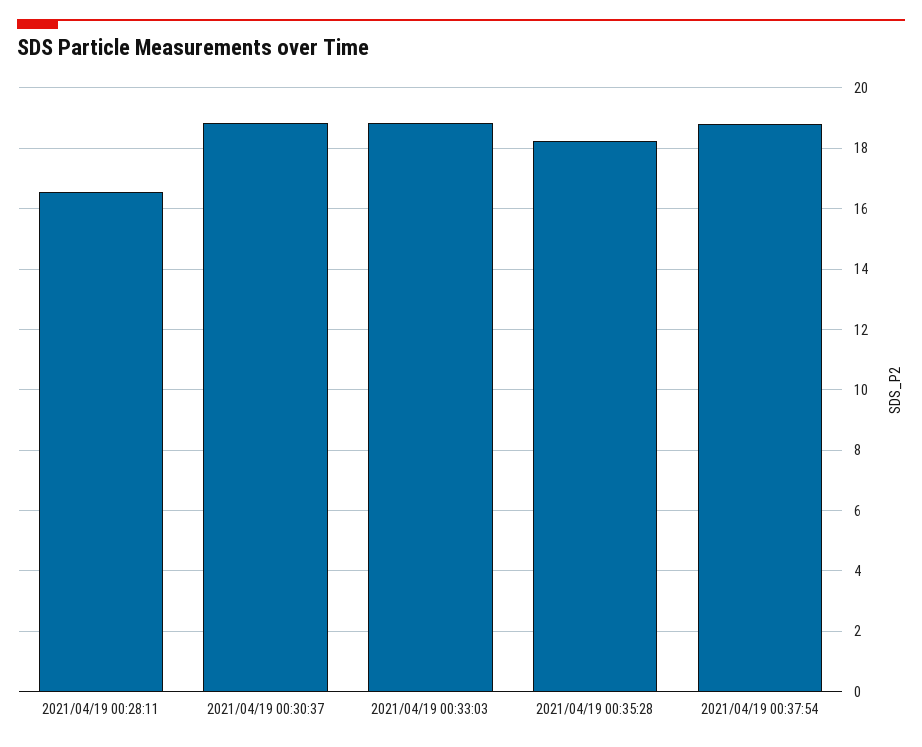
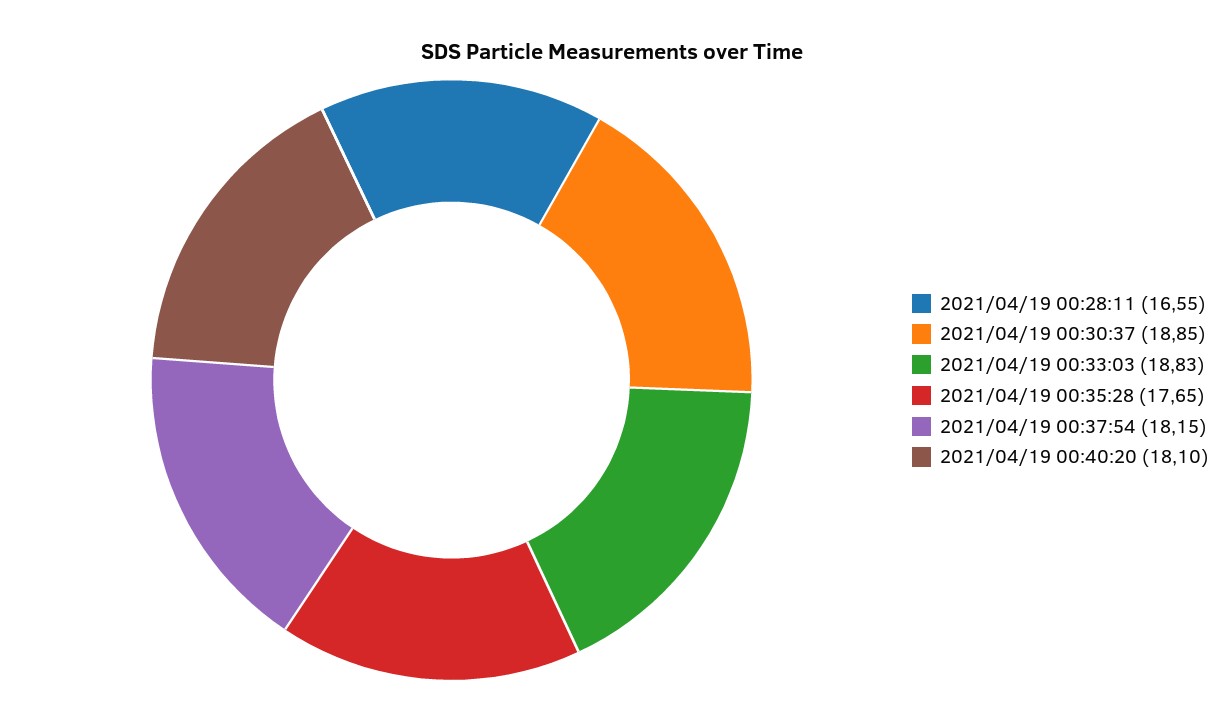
2021/04/19 00:35:28: 18.2 -> 17.65
2021/04/19 00:37:54: 18.8 -> 18.15
2021/04/19 00:40:20: none -> 18.1

